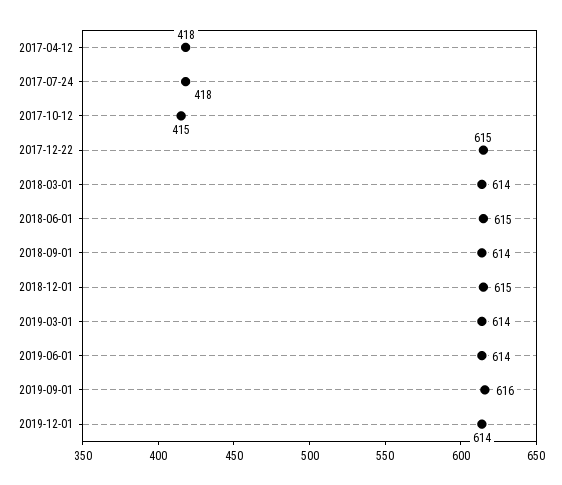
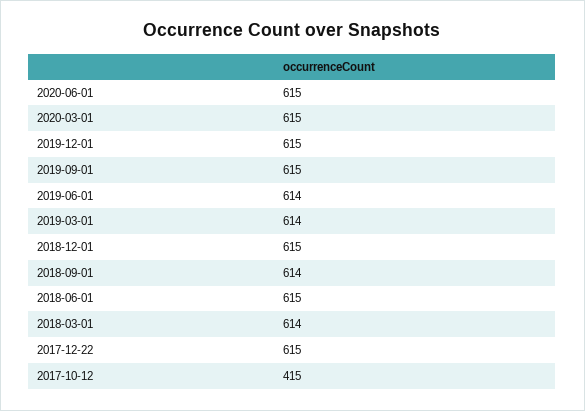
2017-04-12: 418 -> none
2017-07-24: 418 -> none
2019-09-01: 616 -> 615
2019-12-01: 614 -> 615
2020-06-01: none -> 615
2020-03-01: none -> 615

